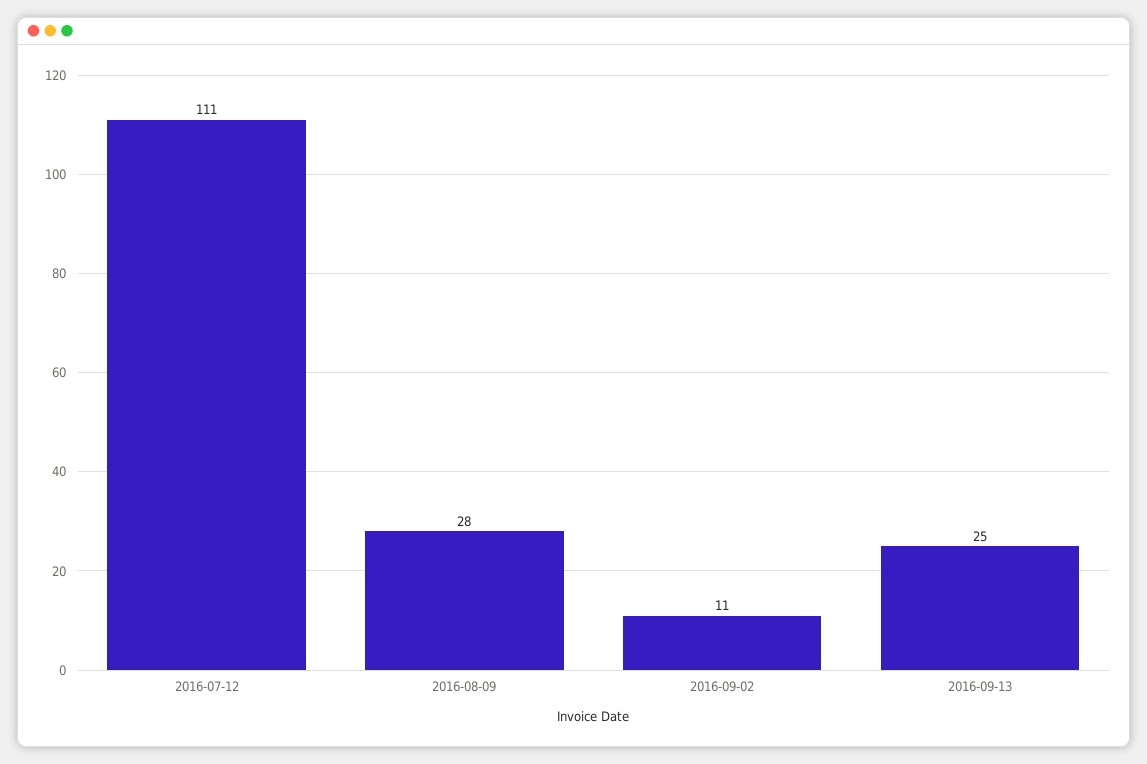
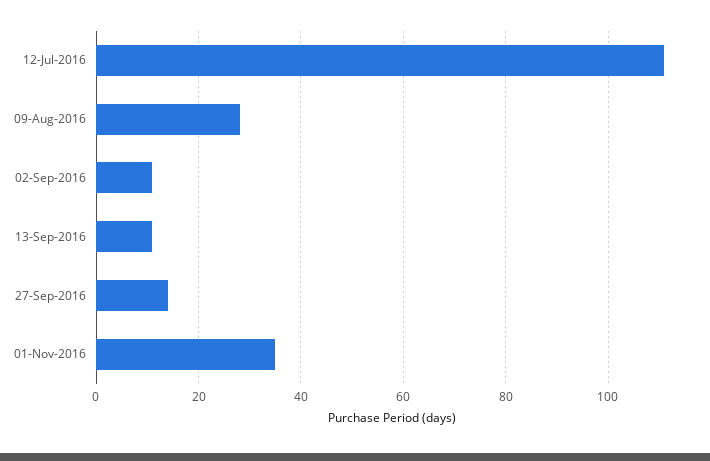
2016-09-13: 25 -> 10
27-Sep-2016: none -> 15
01-Nov-2016: none -> 35

